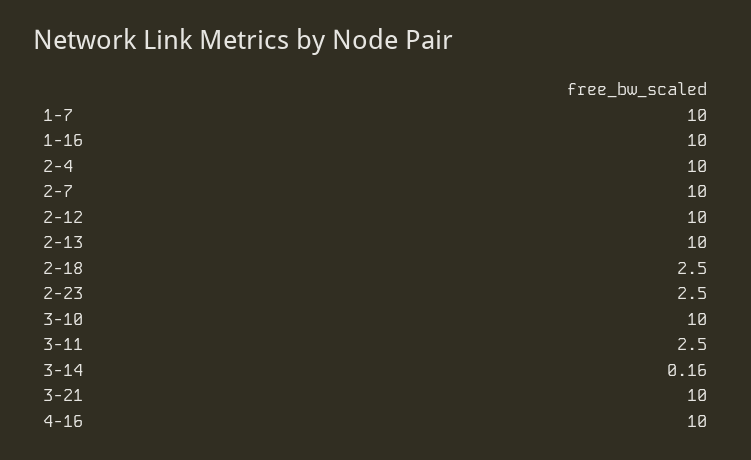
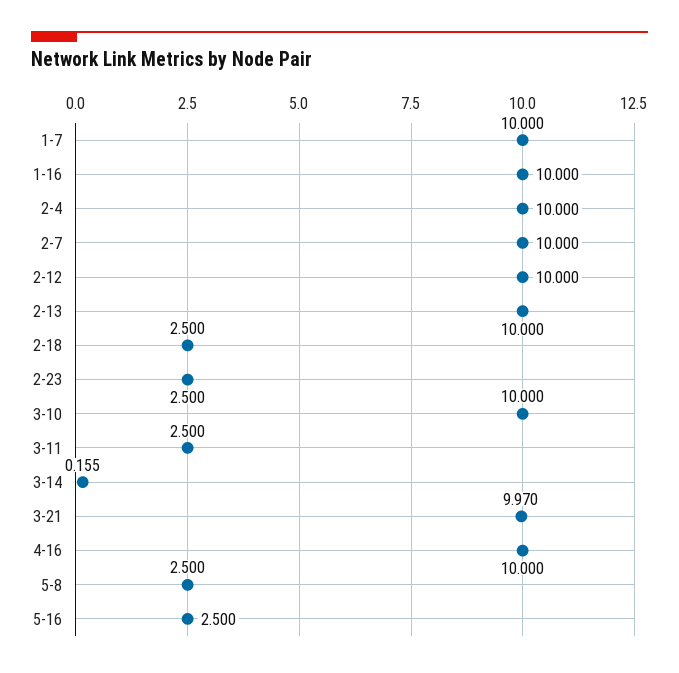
3-21: 10 -> 9.97
5-8: none -> 2.5
5-16: none -> 2.5

